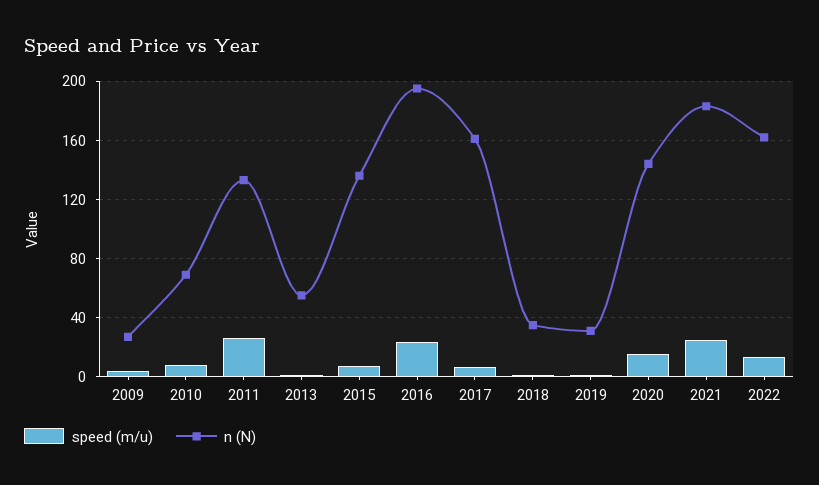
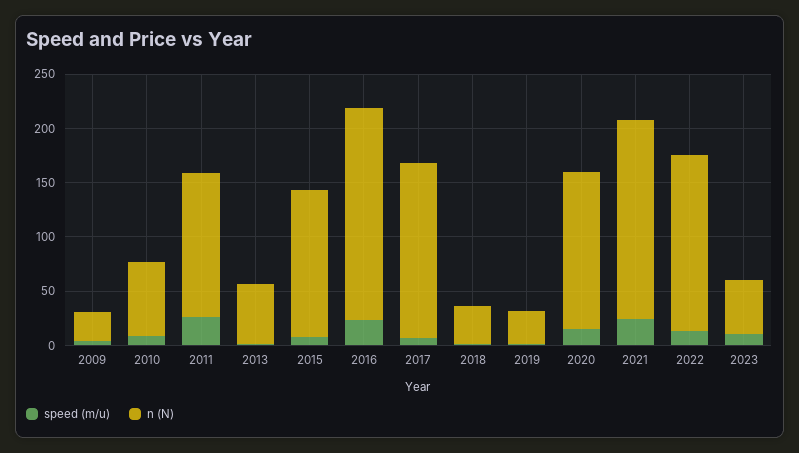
speed (m/u), 2023: none -> 10
n (N), 2023: none -> 50

